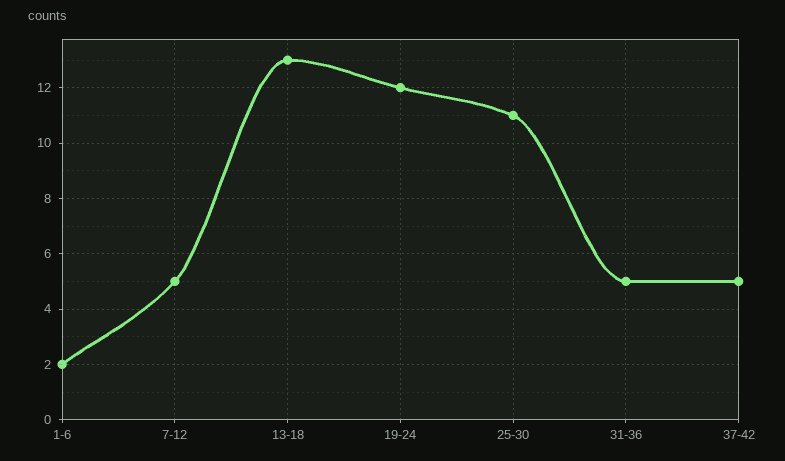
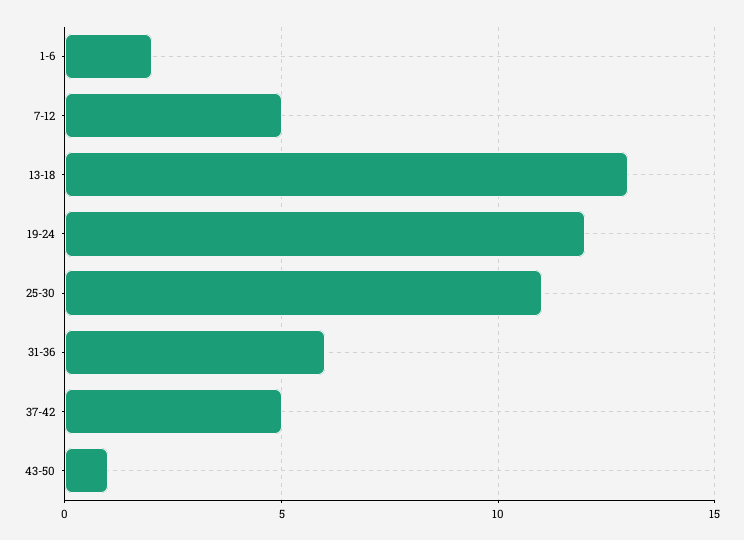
31-36: 5 -> 6
43-50: none -> 1

